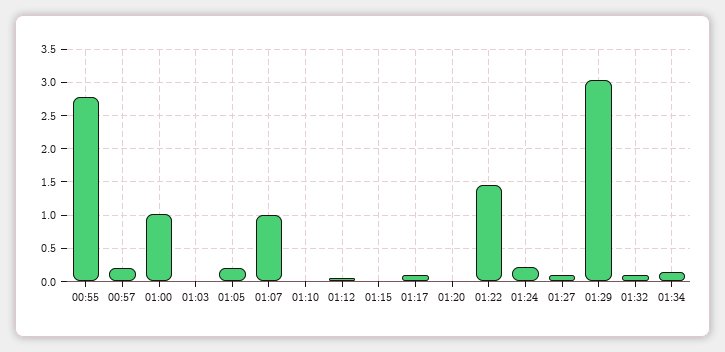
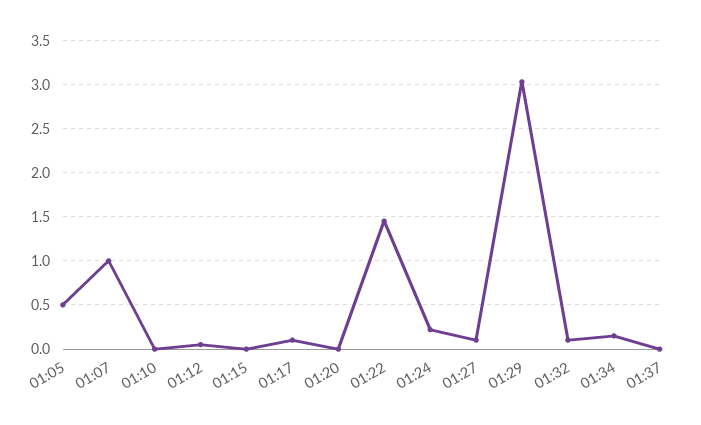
00:55: 2.8 -> none
00:57: 0.2 -> none
01:00: 1 -> none
01:03: 0 -> none
01:05: 0.2 -> 0.5
01:37: none -> 0

